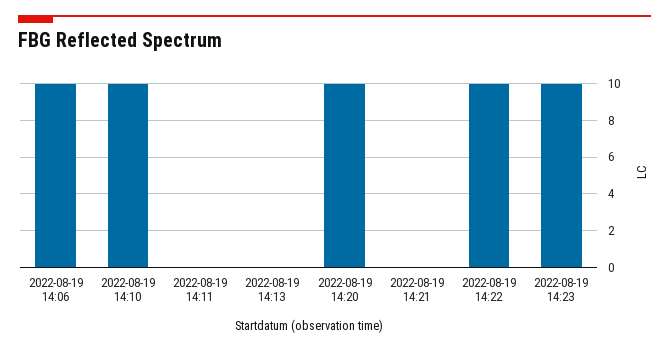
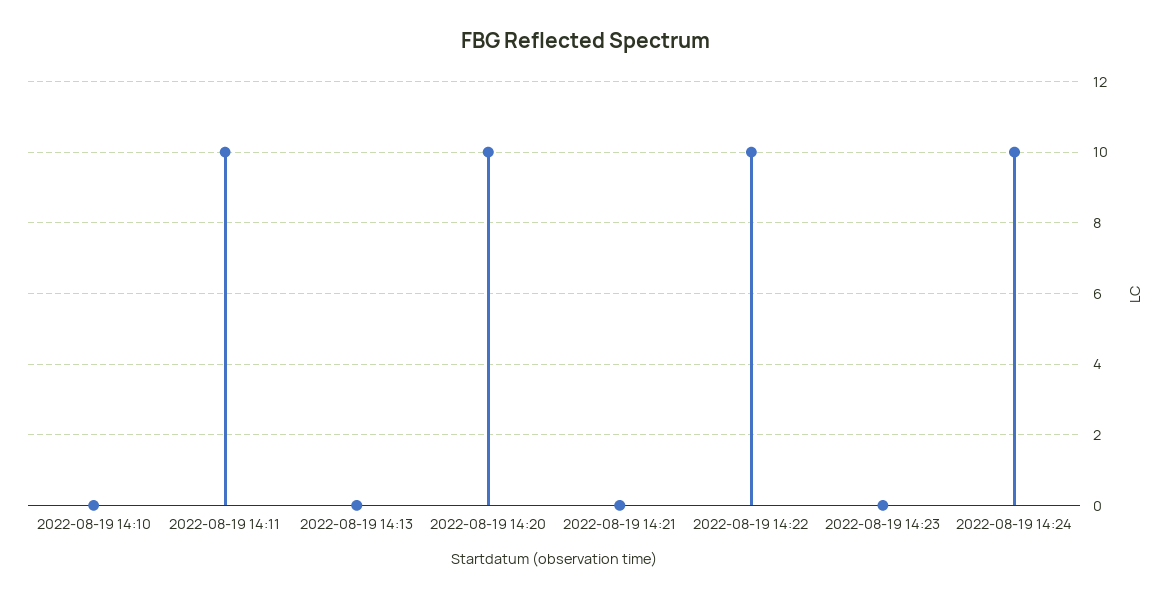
2022-08-19 14:06: 10 -> none
2022-08-19 14:10: 10 -> 0
2022-08-19 14:11: 0 -> 10
2022-08-19 14:23: 10 -> 0
2022-08-19 14:24: none -> 10

